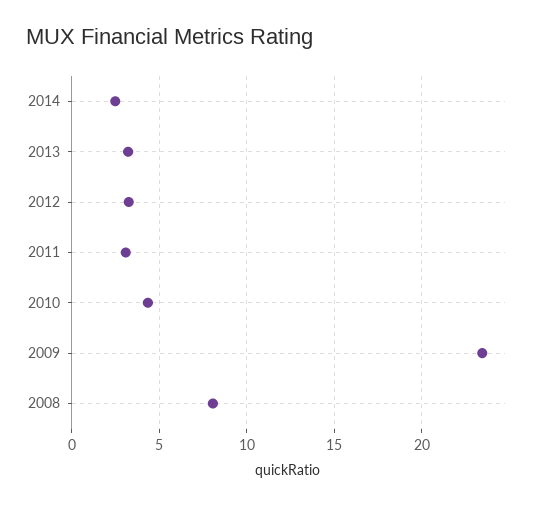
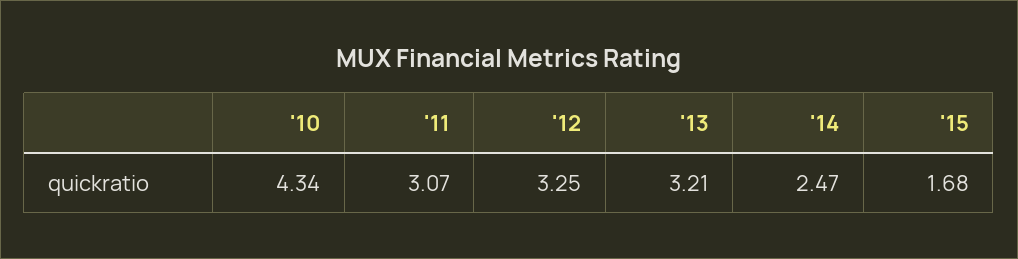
2009: 23.5 -> none
2008: 8 -> none
'15: none -> 1.68

